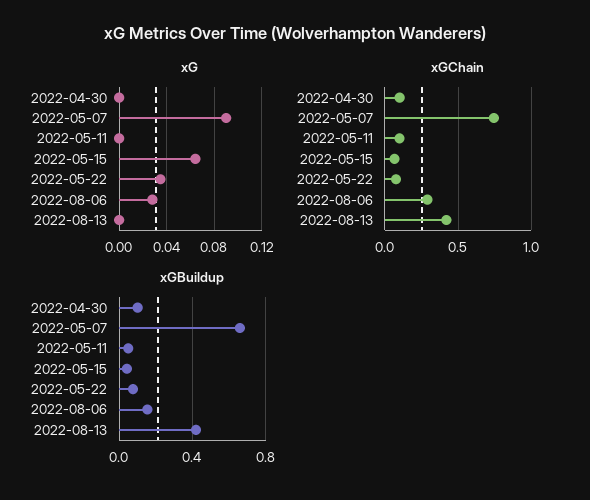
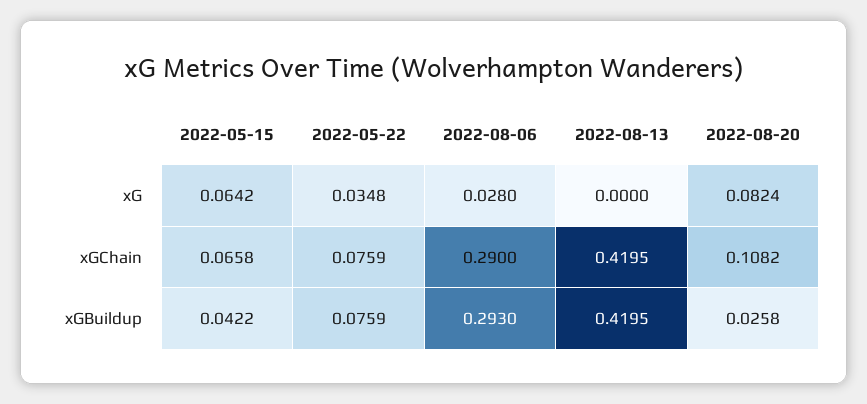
xG, 2022-04-30: 0 -> none
xG, 2022-05-07: 0.09 -> none
xG, 2022-05-11: 0 -> none
xGChain, 2022-04-30: 0.1 -> none
xGChain, 2022-05-07: 0.75 -> none
xGChain, 2022-05-11: 0.1 -> none
xGBuildup, 2022-04-30: 0.1 -> none
xGBuildup, 2022-05-07: 0.65 -> none
xGBuildup, 2022-05-11: 0.05 -> none
xGBuildup, 2022-08-06: 0.15 -> 0.293
xG, 2022-08-20: none -> 0.0824
xGChain, 2022-08-20: none -> 0.1082
xGBuildup, 2022-08-20: none -> 0.0258

